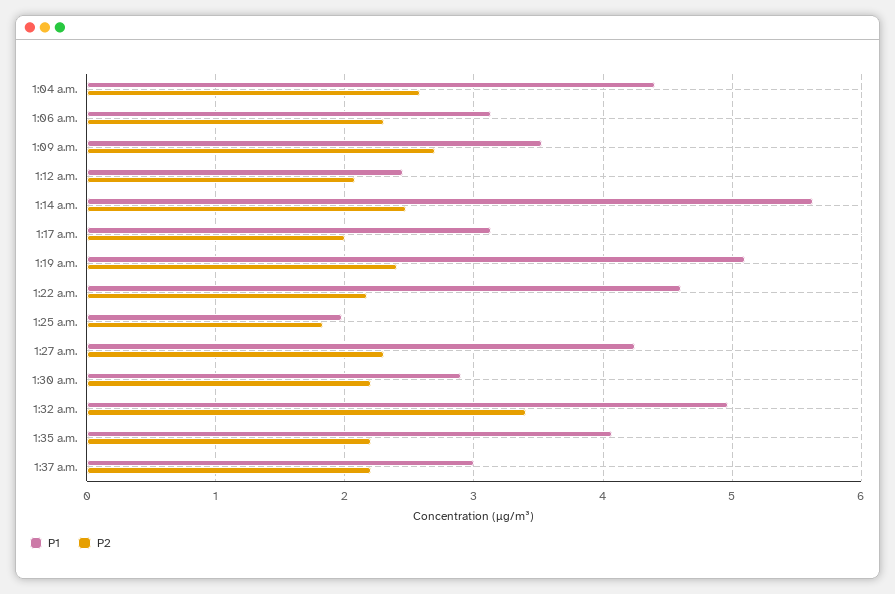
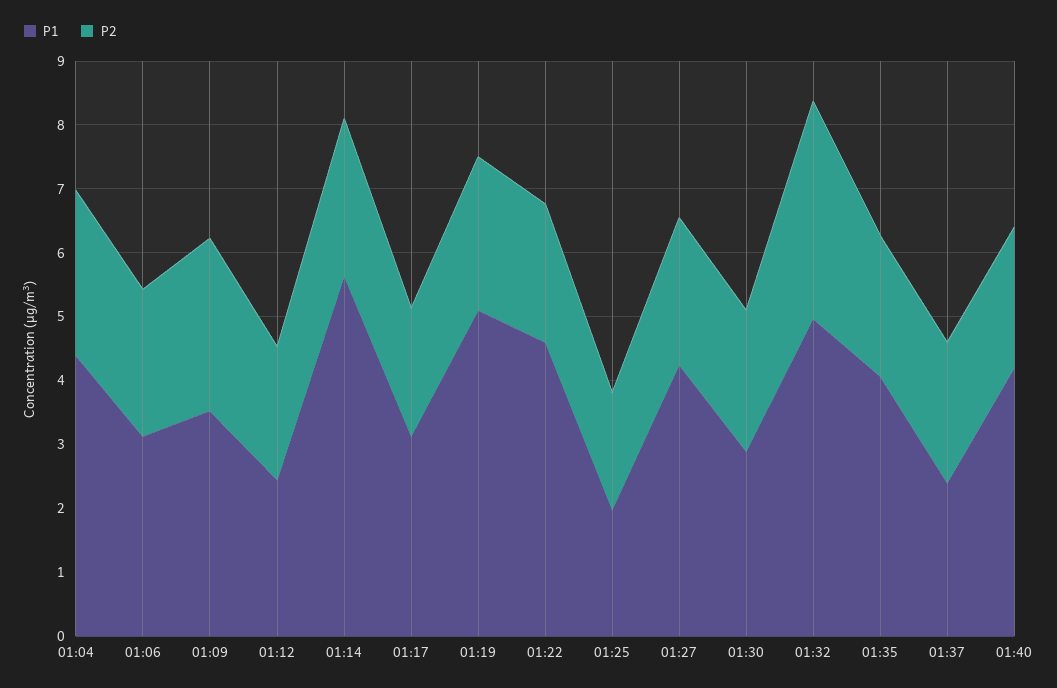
P1, 1:37 a.m.: 3 -> 2.4
P1, 01:40: none -> 4.2
P2, 01:40: none -> 2.2

